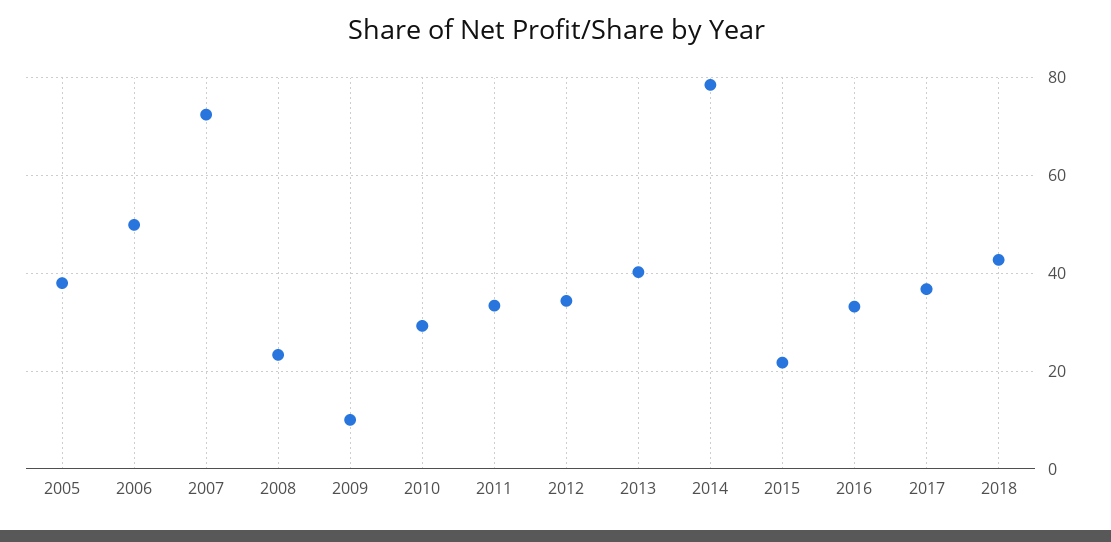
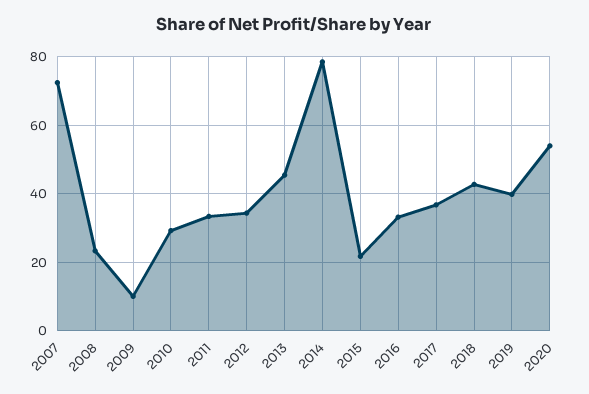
2005: 38 -> none
2006: 50 -> none
2013: 40 -> 46
2019: none -> 40
2020: none -> 54

